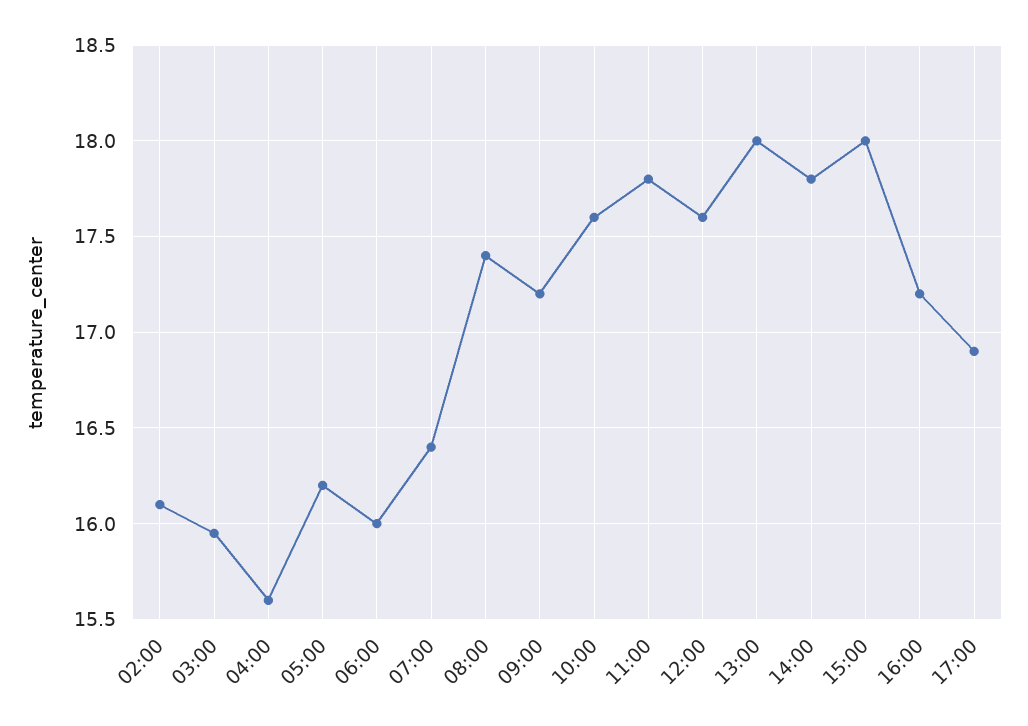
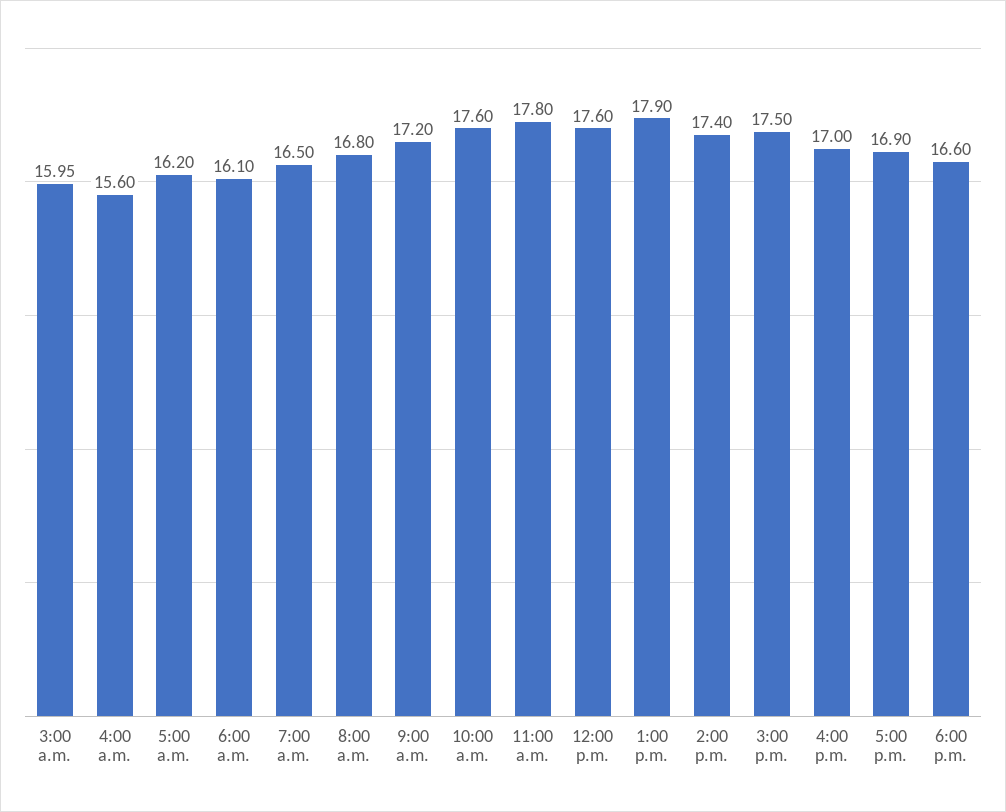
02:00: 16.1 -> none
06:00: 16 -> 16.1
07:00: 16.4 -> 16.5
08:00: 17.4 -> 16.8
13:00: 18 -> 17.9
14:00: 17.8 -> 17.4
15:00: 18 -> 17.5
16:00: 17.2 -> 17
6:00 p.m.: none -> 16.6

